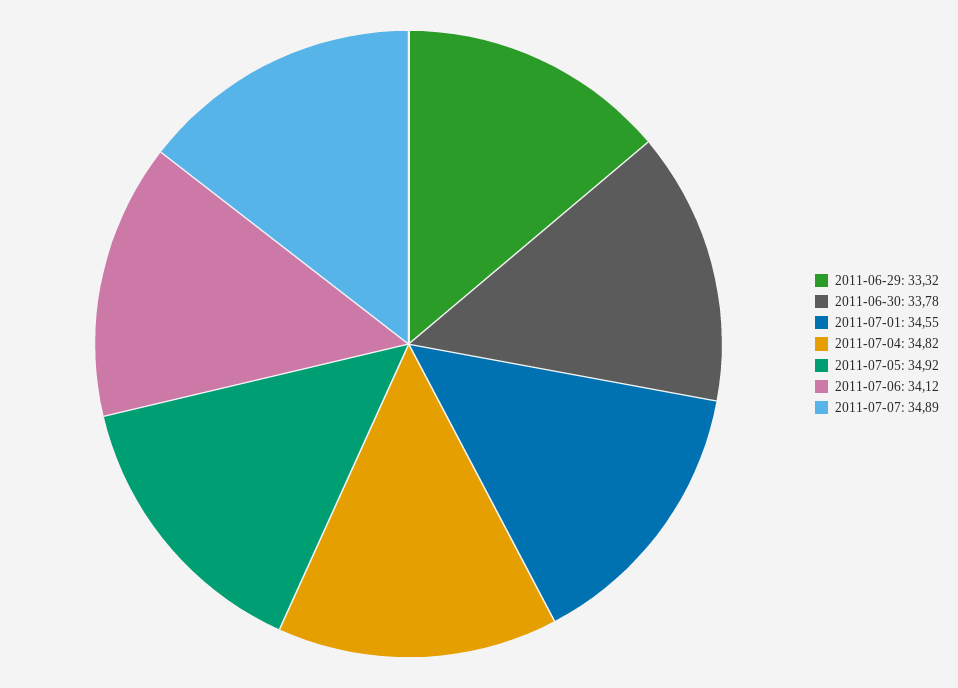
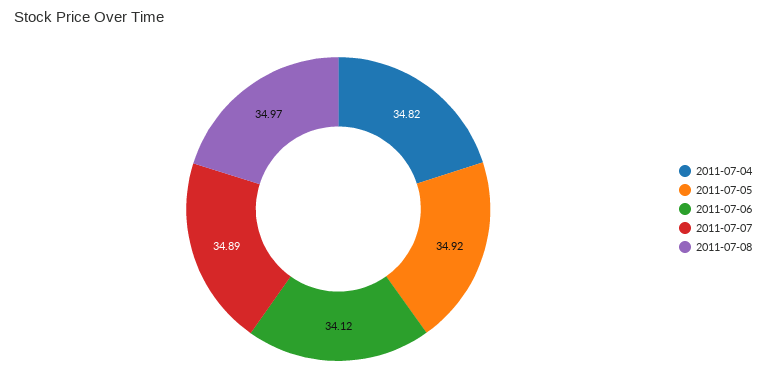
2011-06-29: 33.32 -> none
2011-06-30: 33.78 -> none
2011-07-01: 34.55 -> none
2011-07-08: none -> 34.97

